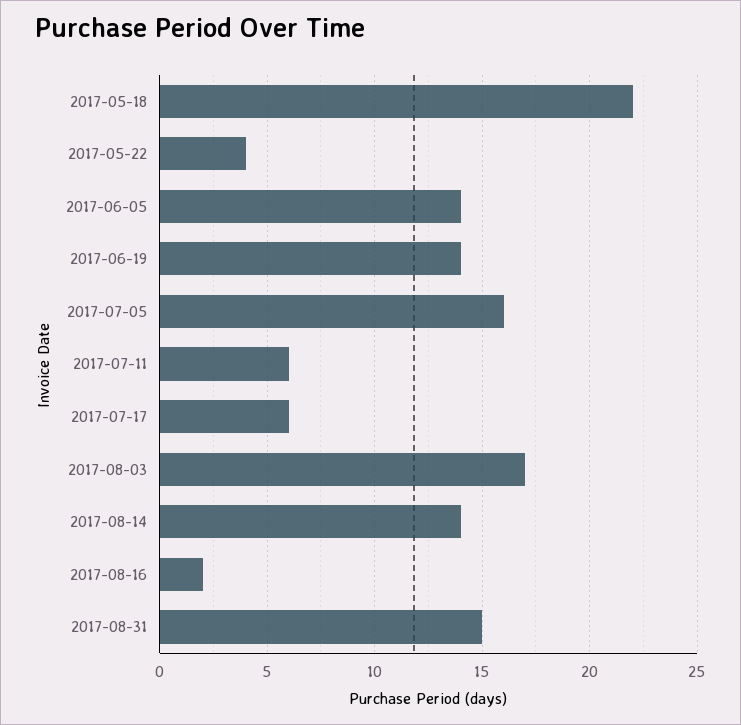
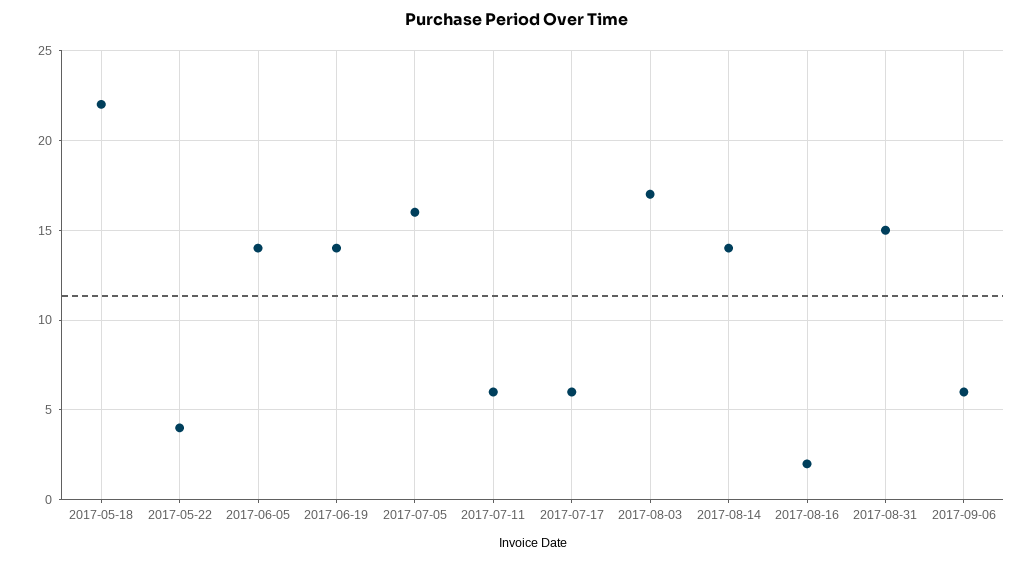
2017-09-06: none -> 6

